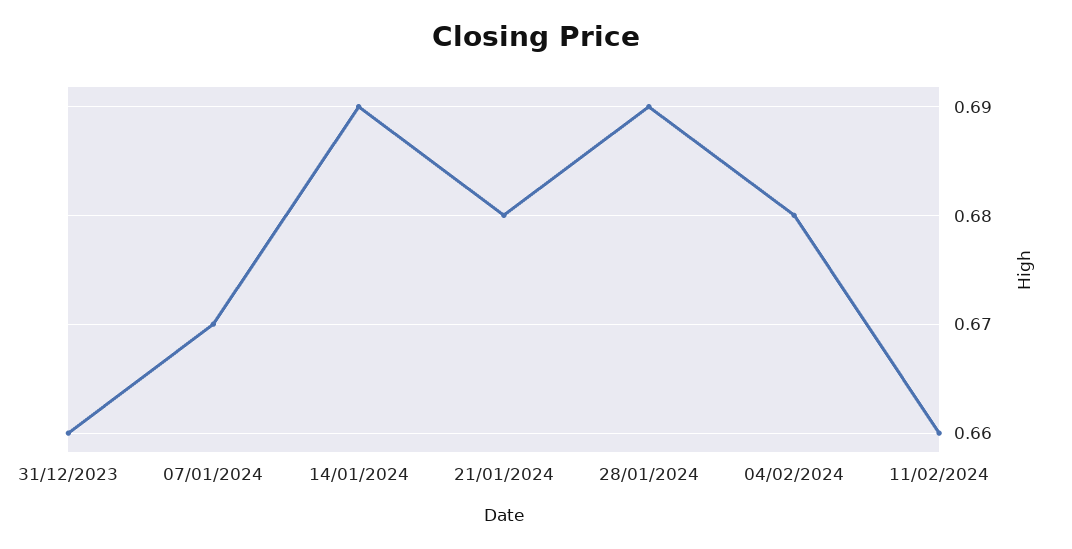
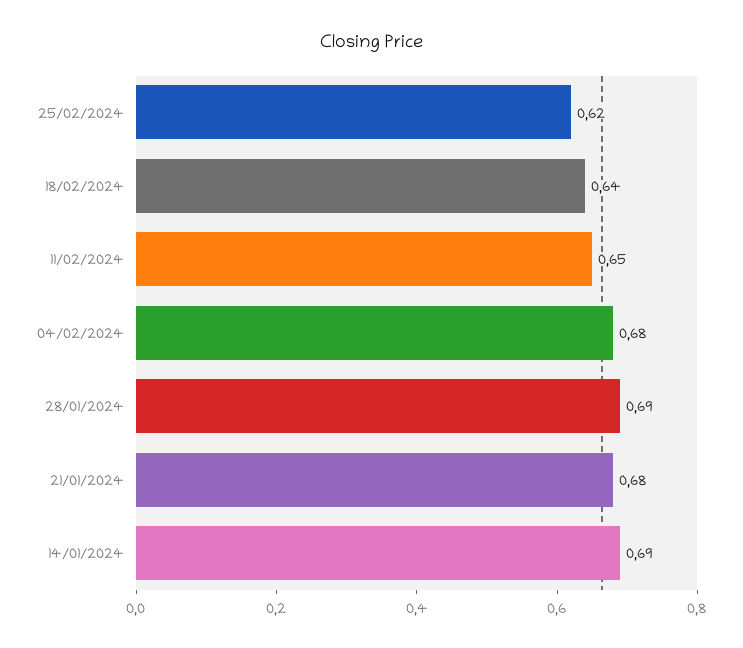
31/12/2023: 0.66 -> none
07/01/2024: 0.67 -> none
11/02/2024: 0.66 -> 0.65
25/02/2024: none -> 0.62
18/02/2024: none -> 0.64

